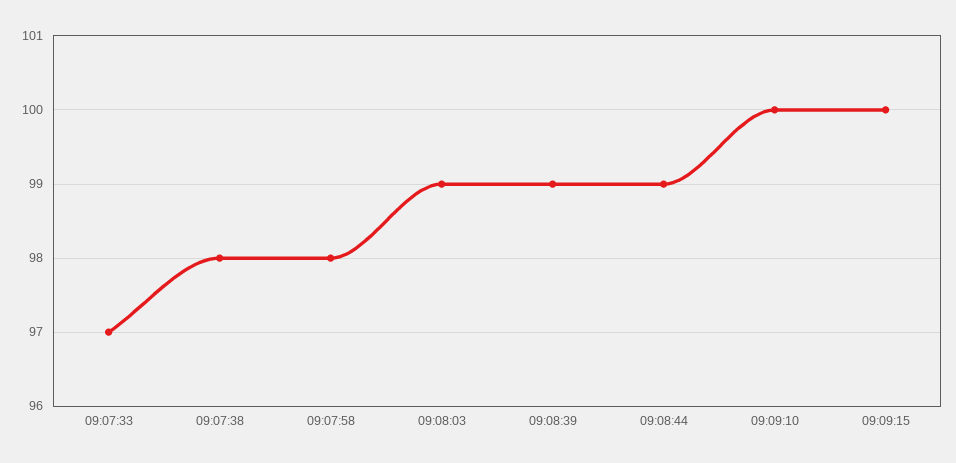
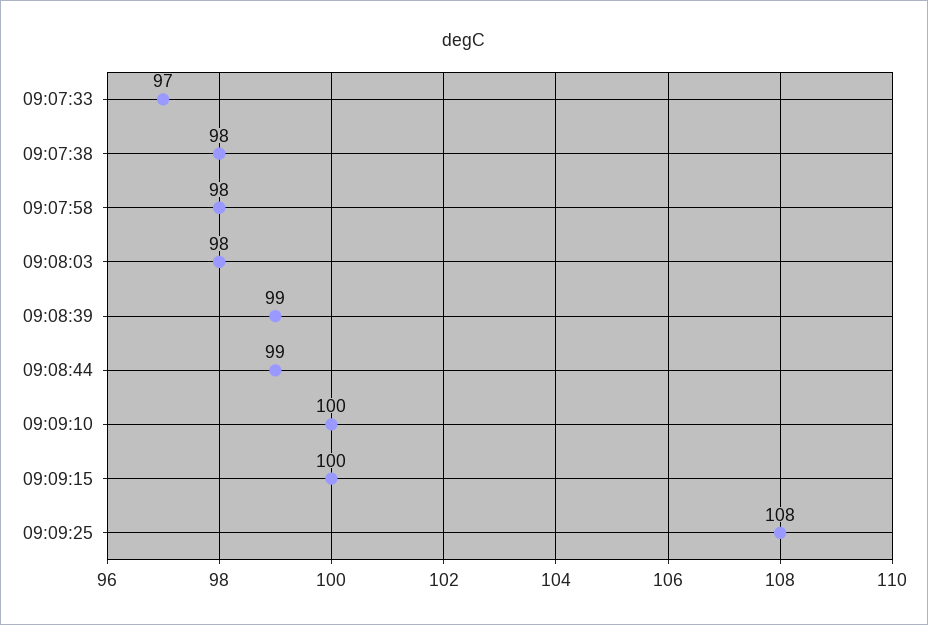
09:08:03: 99 -> 98
09:09:25: none -> 108

